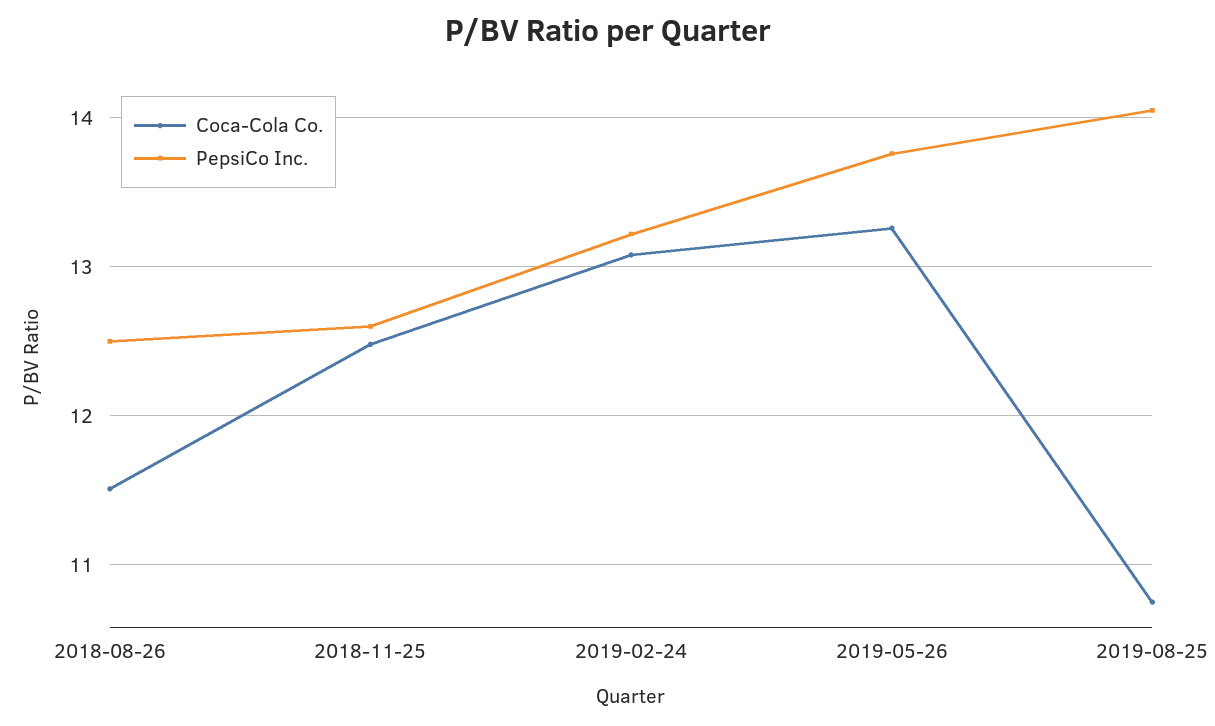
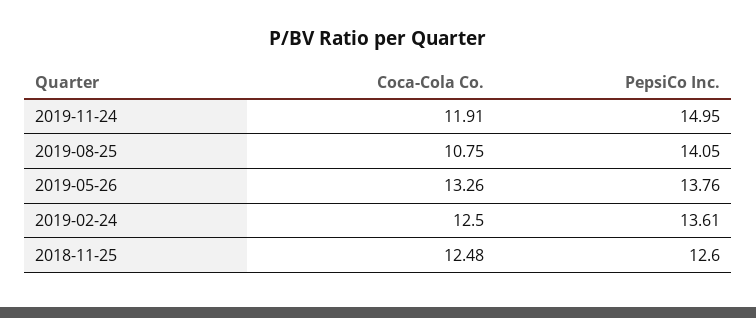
Coca-Cola Co., 2018-08-26: 11.5 -> none
PepsiCo Inc., 2018-08-26: 12.5 -> none
Coca-Cola Co., 2019-02-24: 13.1 -> 12.5
PepsiCo Inc., 2019-02-24: 13.2 -> 13.61
Coca-Cola Co., 2019-11-24: none -> 11.91
PepsiCo Inc., 2019-11-24: none -> 14.95

